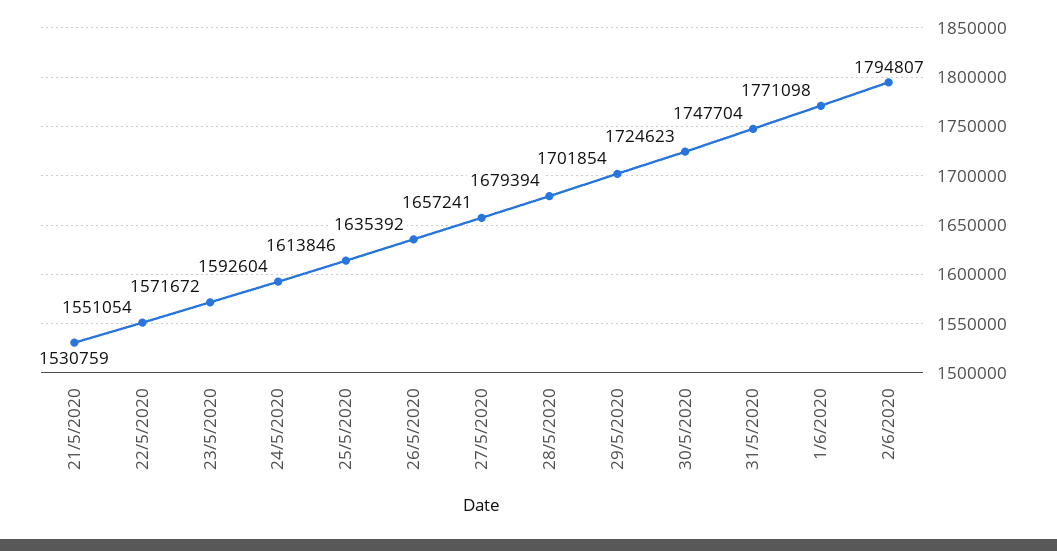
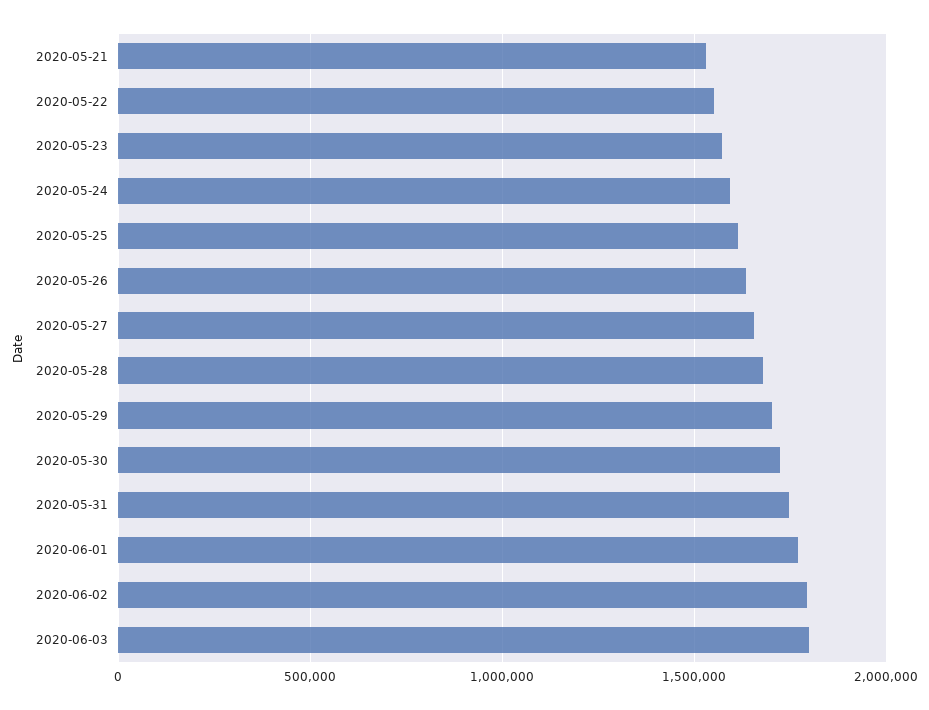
2020-06-03: none -> 1800000

